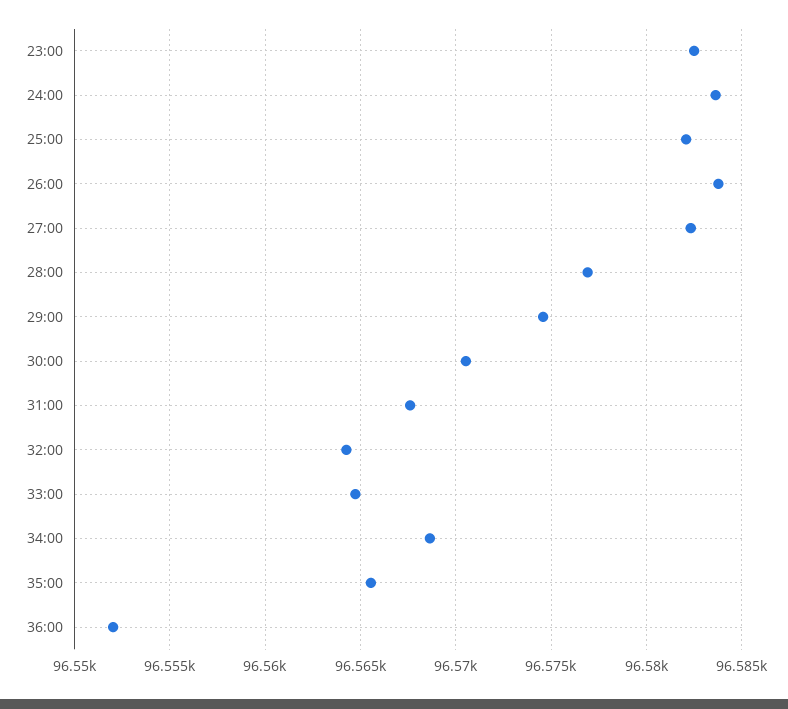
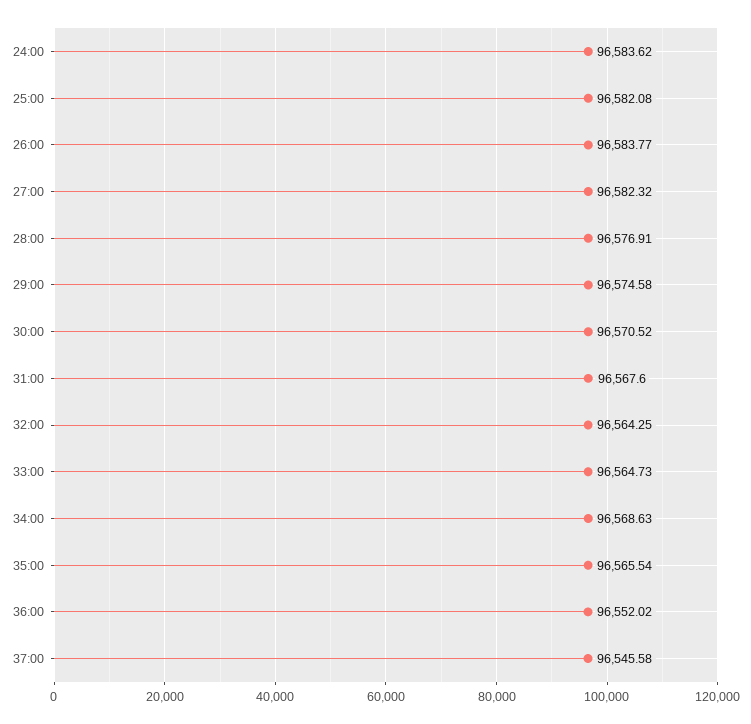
23:00: 96582.5 -> none
37:00: none -> 96545.58

